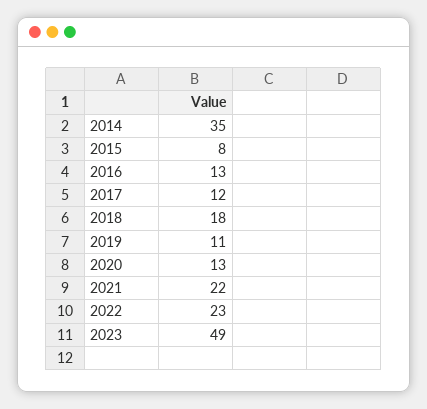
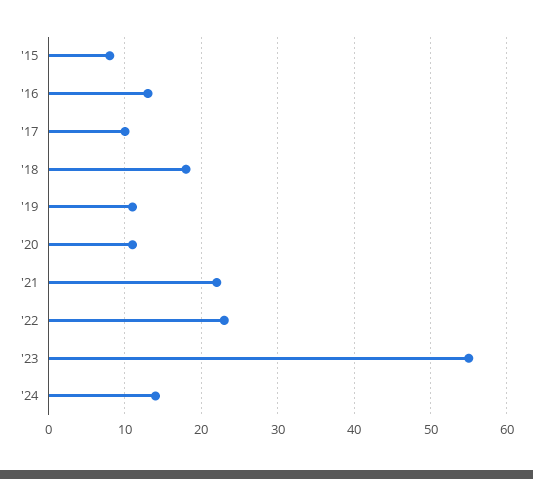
2014: 35 -> none
2017: 12 -> 10
2020: 13 -> 11
2023: 49 -> 55
'24: none -> 14

